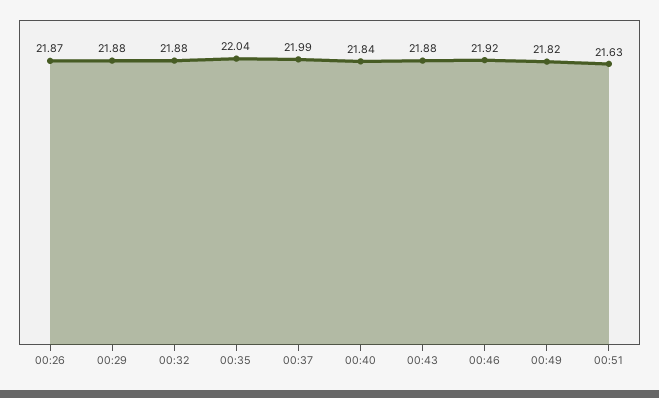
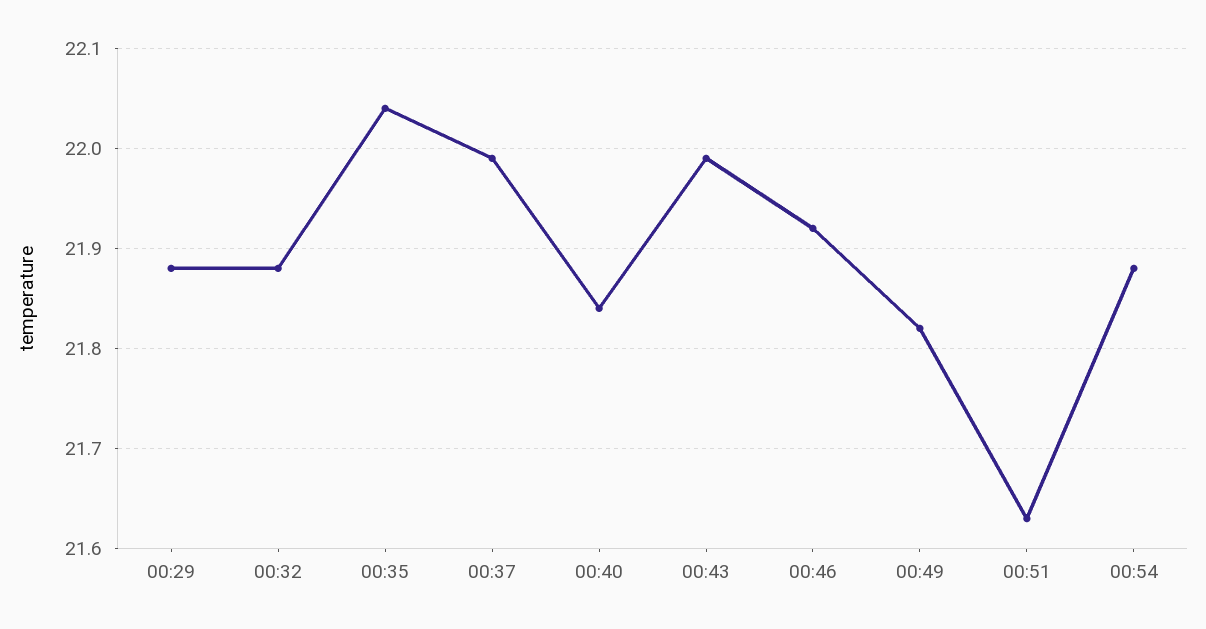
00:26: 21.87 -> none
00:43: 21.88 -> 21.99
00:54: none -> 21.88

